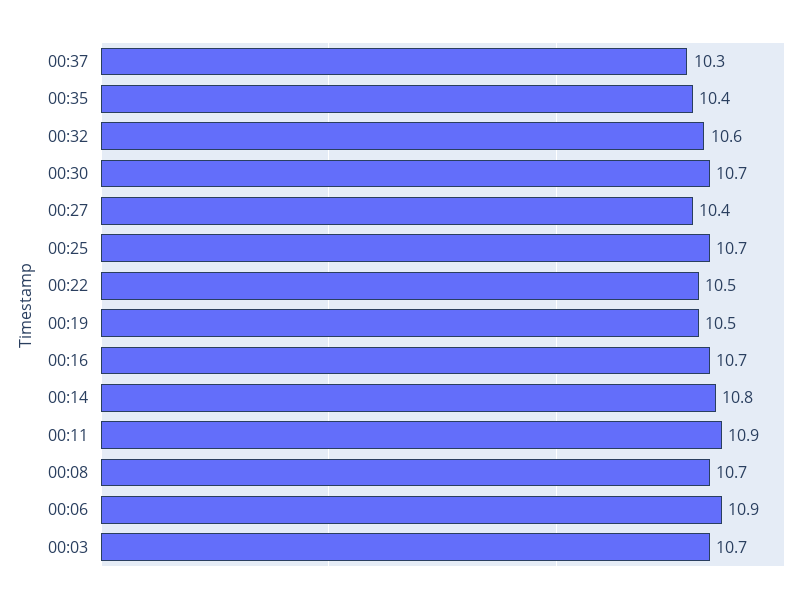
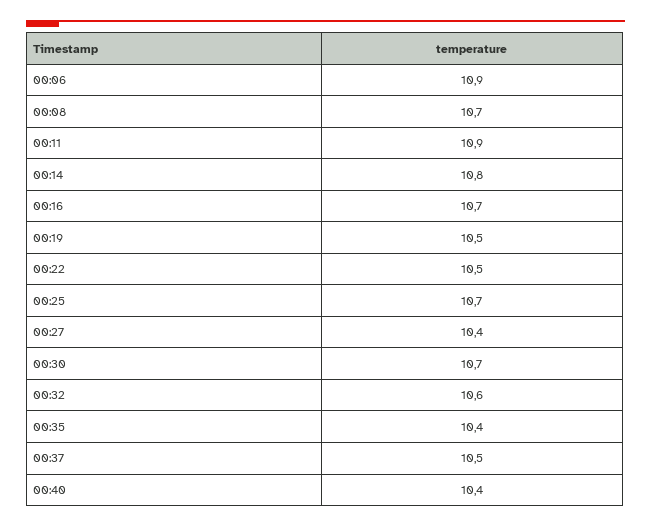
00:37: 10.3 -> 10.5
00:03: 10.7 -> none
00:40: none -> 10.4

